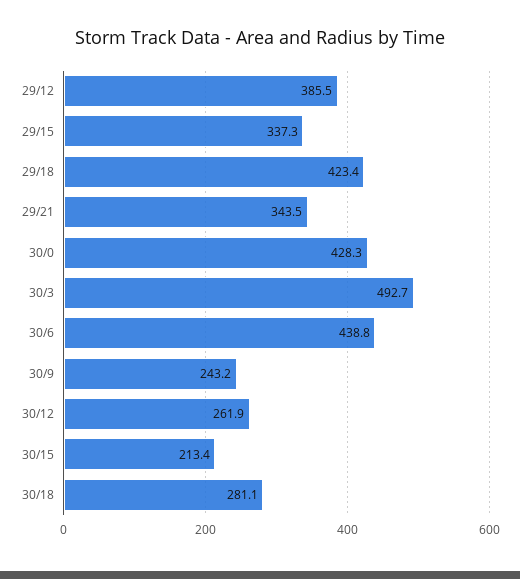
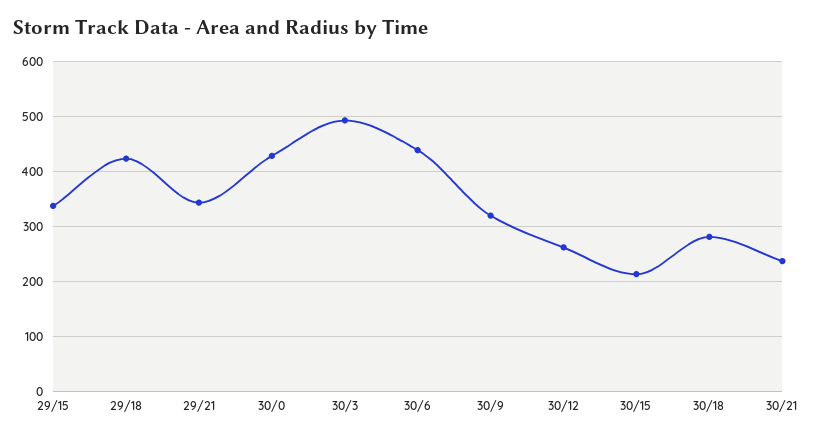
29/12: 385.5 -> none
30/9: 243.2 -> 320
30/21: none -> 240

